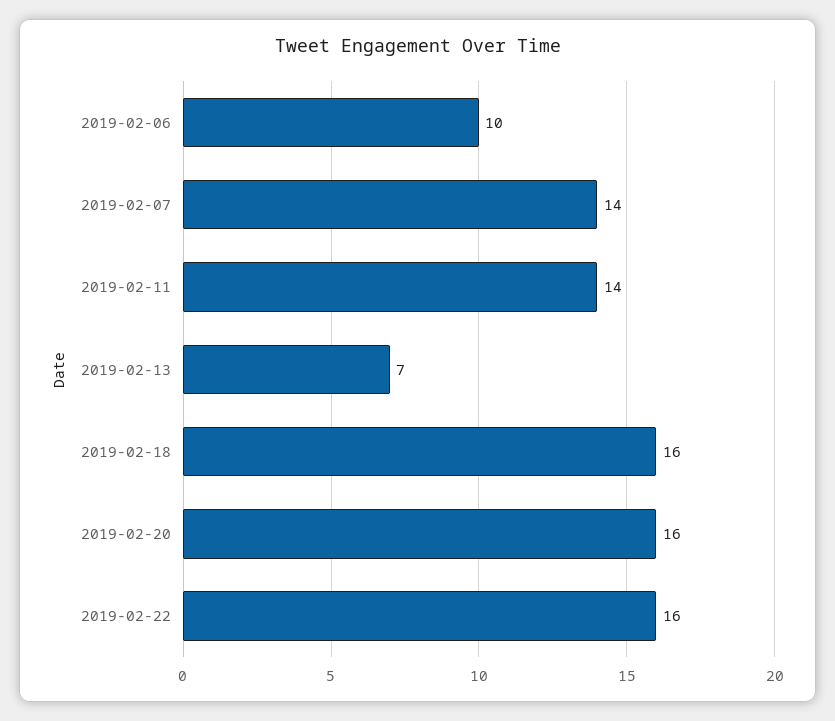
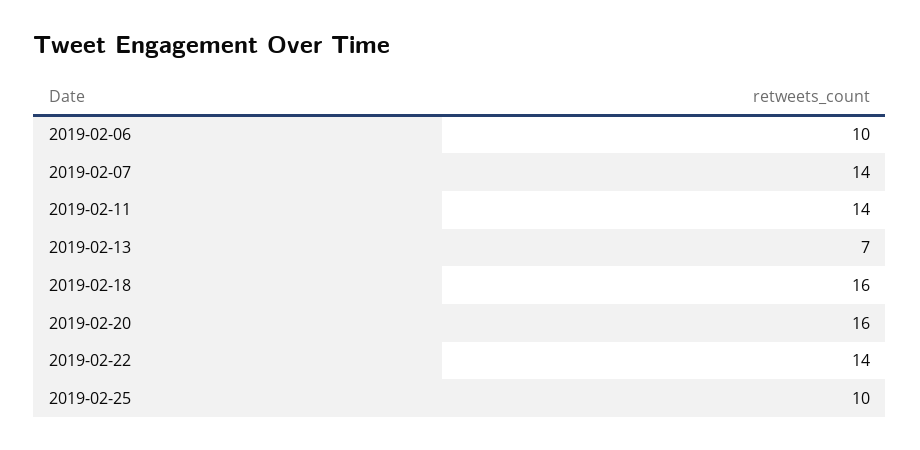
2019-02-22: 16 -> 14
2019-02-25: none -> 10

